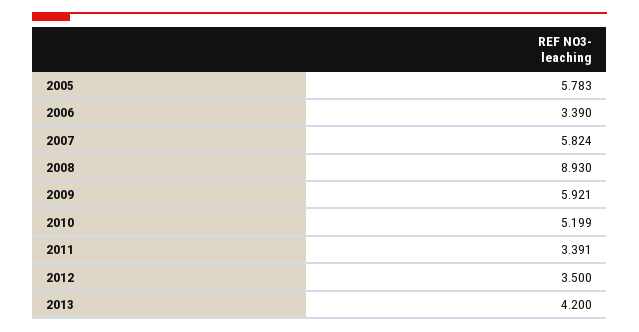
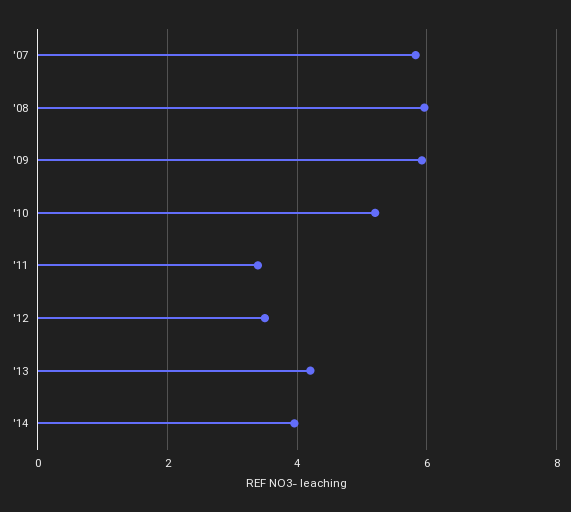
2005: 5.783 -> none
2006: 3.39 -> none
2008: 8.93 -> 6
'14: none -> 4

